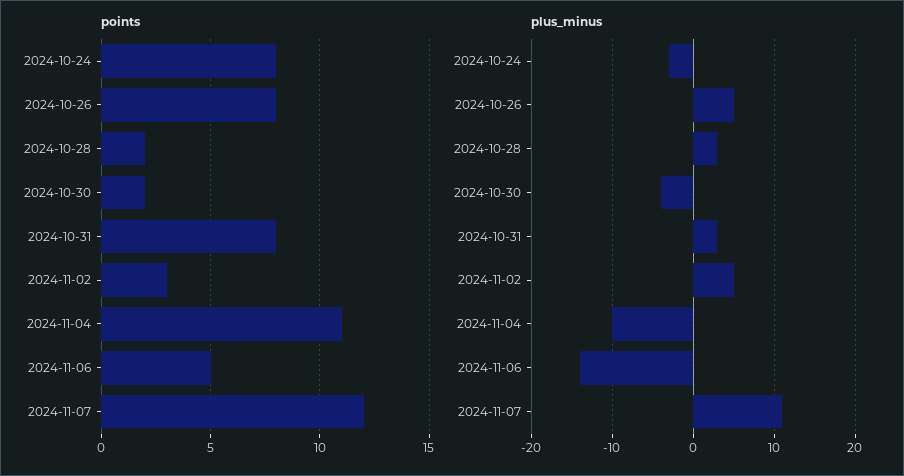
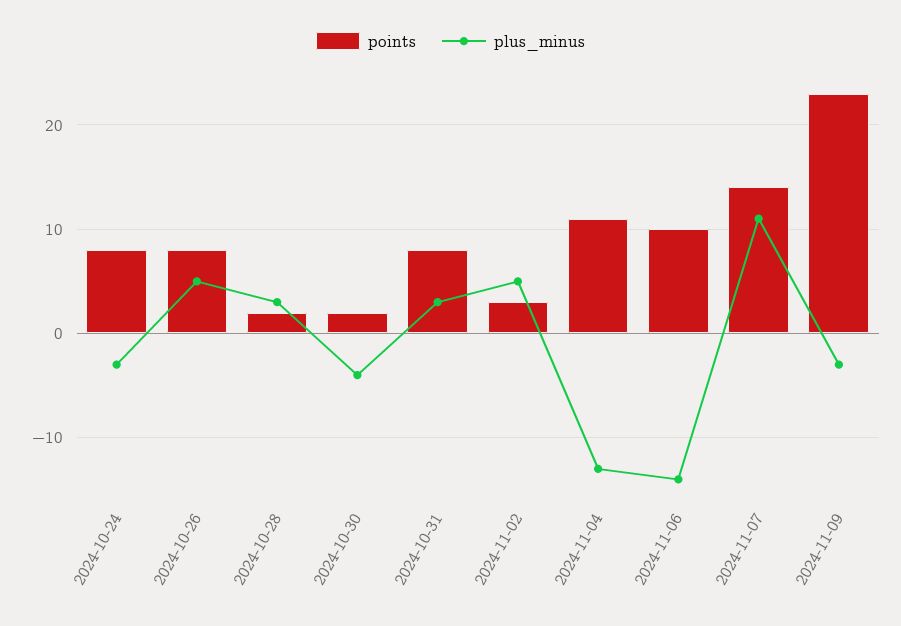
points, 2024-11-06: 5 -> 10
points, 2024-11-07: 12 -> 14
plus_minus, 2024-11-04: -10 -> -13
points, 2024-11-09: none -> 23
plus_minus, 2024-11-09: none -> -3

